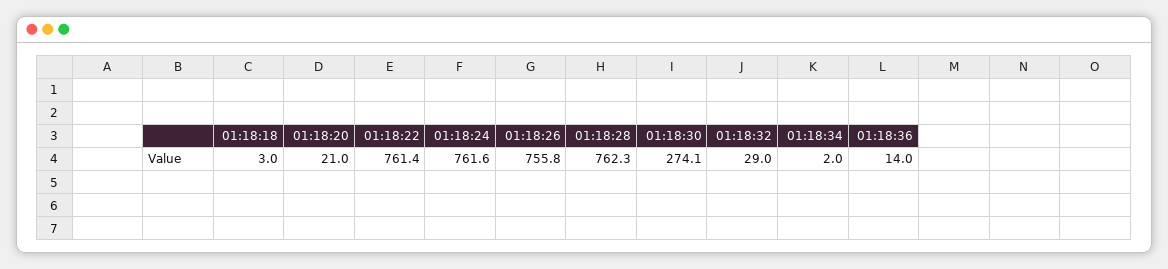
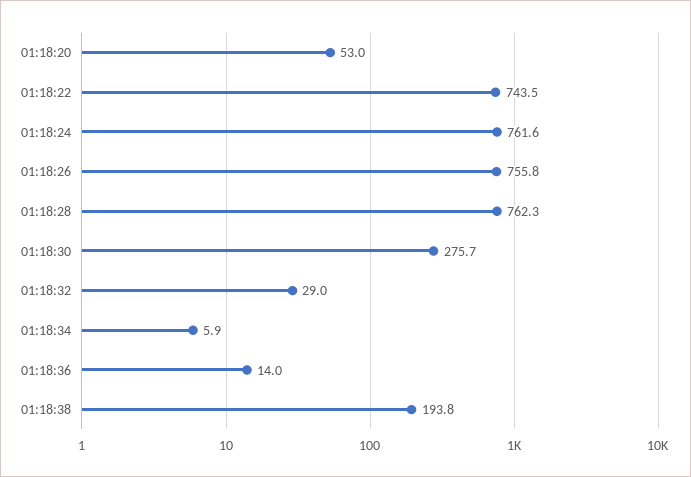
01:18:18: 3 -> none
01:18:20: 21 -> 53
01:18:22: 761.4 -> 743.5
01:18:30: 274.1 -> 275.7
01:18:34: 2 -> 5.9
01:18:38: none -> 193.8

